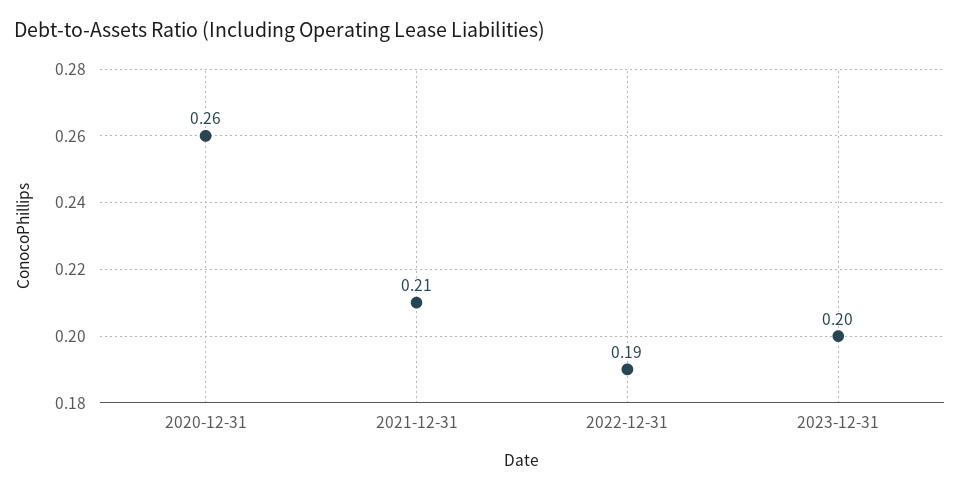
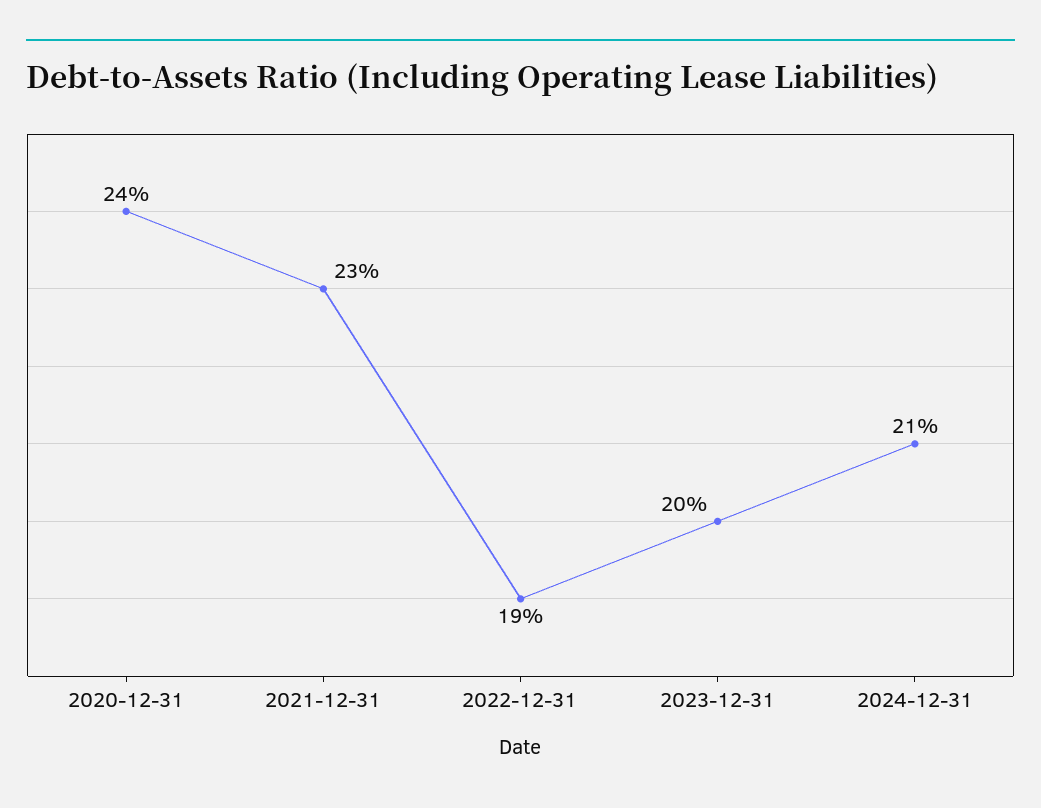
2020-12-31: 0.26 -> 0.24
2021-12-31: 0.21 -> 0.23
2024-12-31: none -> 0.21

